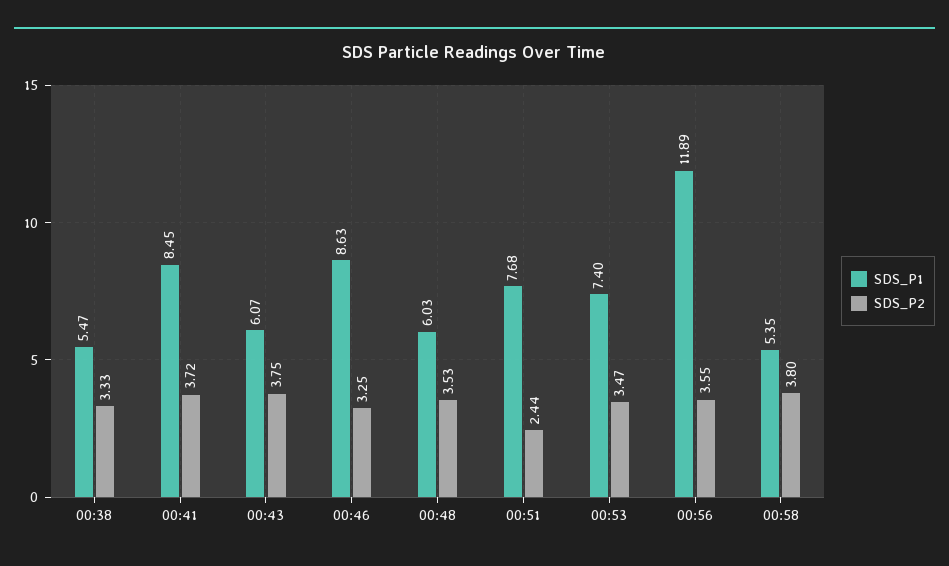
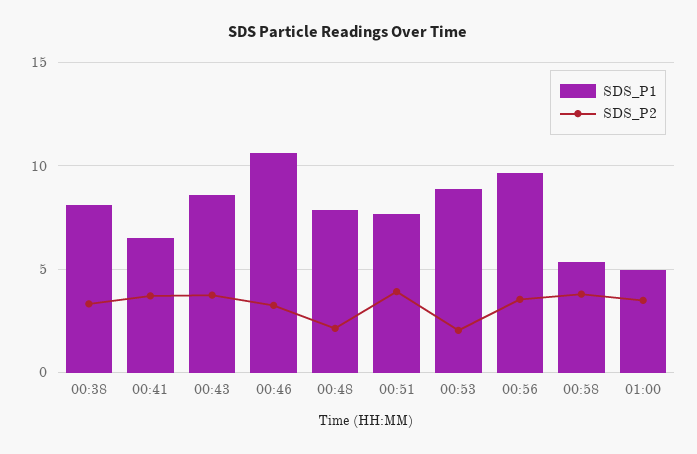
SDS_P1, 00:38: 5.47 -> 8
SDS_P1, 00:41: 8.45 -> 6.5
SDS_P1, 00:43: 6.07 -> 8.5
SDS_P1, 00:46: 8.63 -> 10.5
SDS_P1, 00:48: 6.03 -> 8
SDS_P2, 00:48: 3.53 -> 2
SDS_P2, 00:51: 2.44 -> 4
SDS_P1, 00:53: 7.4 -> 9
SDS_P2, 00:53: 3.47 -> 2
SDS_P1, 00:56: 11.89 -> 9.5
SDS_P1, 01:00: none -> 5
SDS_P2, 01:00: none -> 3.5

